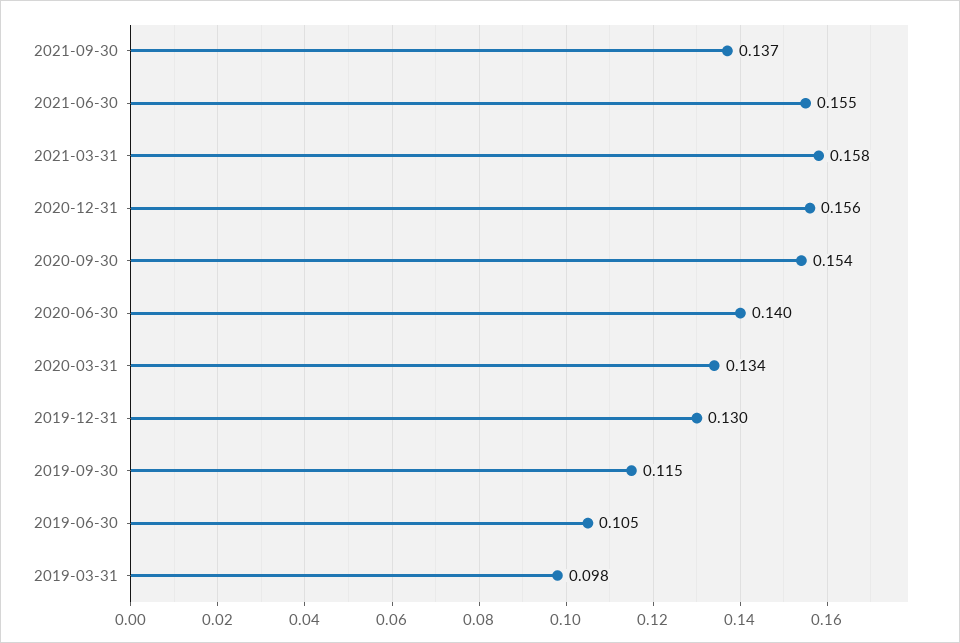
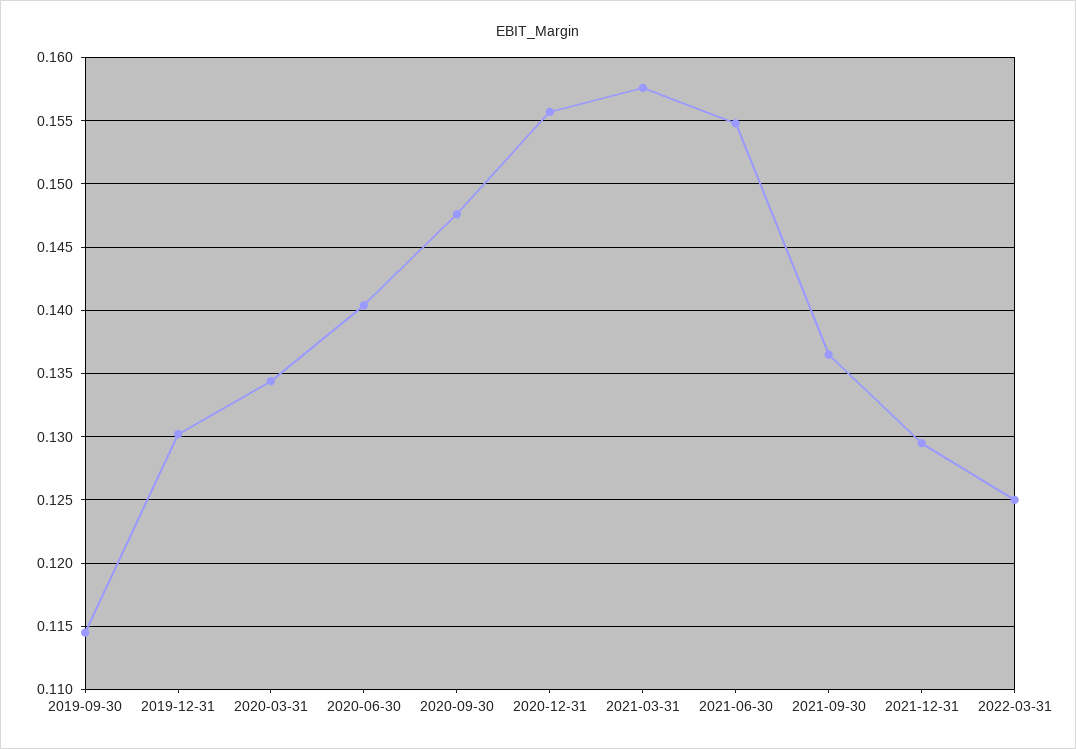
2020-09-30: 0.154 -> 0.1475
2019-06-30: 0.105 -> none
2019-03-31: 0.098 -> none
2021-12-31: none -> 0.1295
2022-03-31: none -> 0.125

